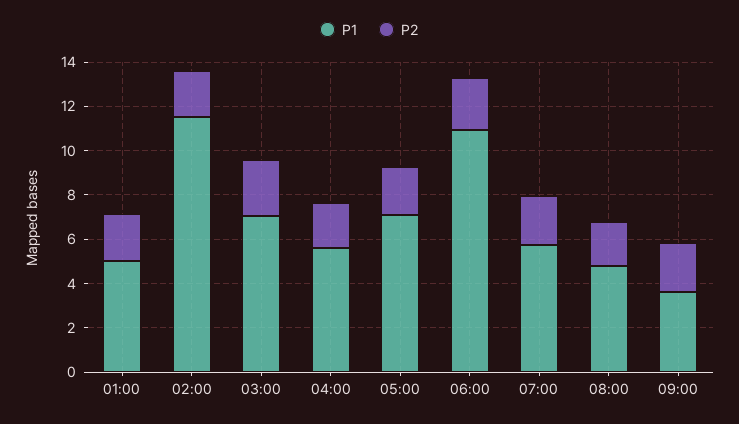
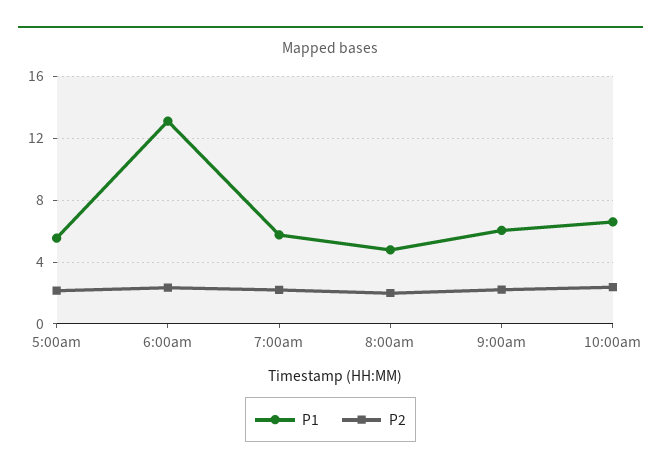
P1, 01:00: 5 -> none
P2, 01:00: 2 -> none
P1, 02:00: 11.5 -> none
P2, 02:00: 2 -> none
P1, 03:00: 7 -> none
P2, 03:00: 2.5 -> none
P1, 04:00: 5.5 -> none
P2, 04:00: 2 -> none
P1, 05:00: 7 -> 5.5
P1, 06:00: 11 -> 13
P1, 09:00: 3.5 -> 6
P1, 10:00am: none -> 6.5
P2, 10:00am: none -> 2.5

